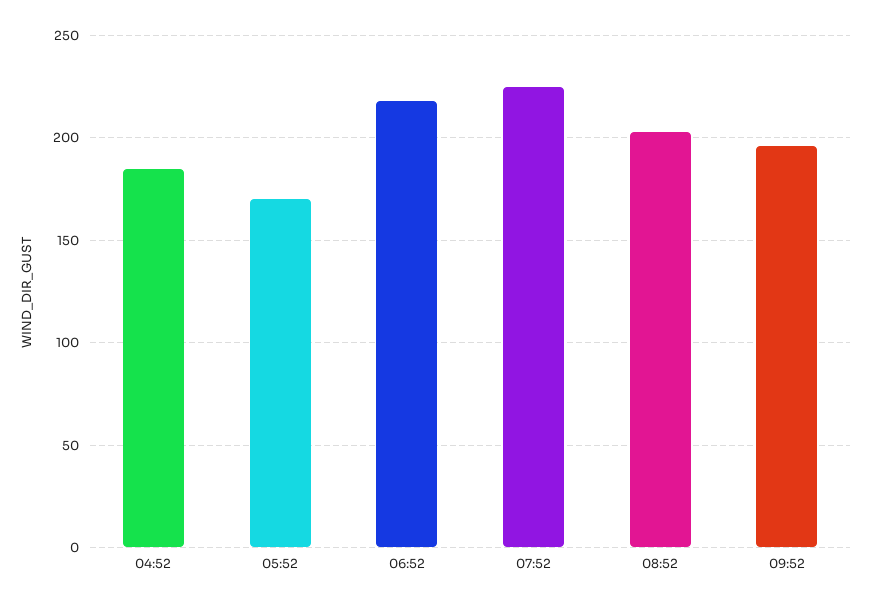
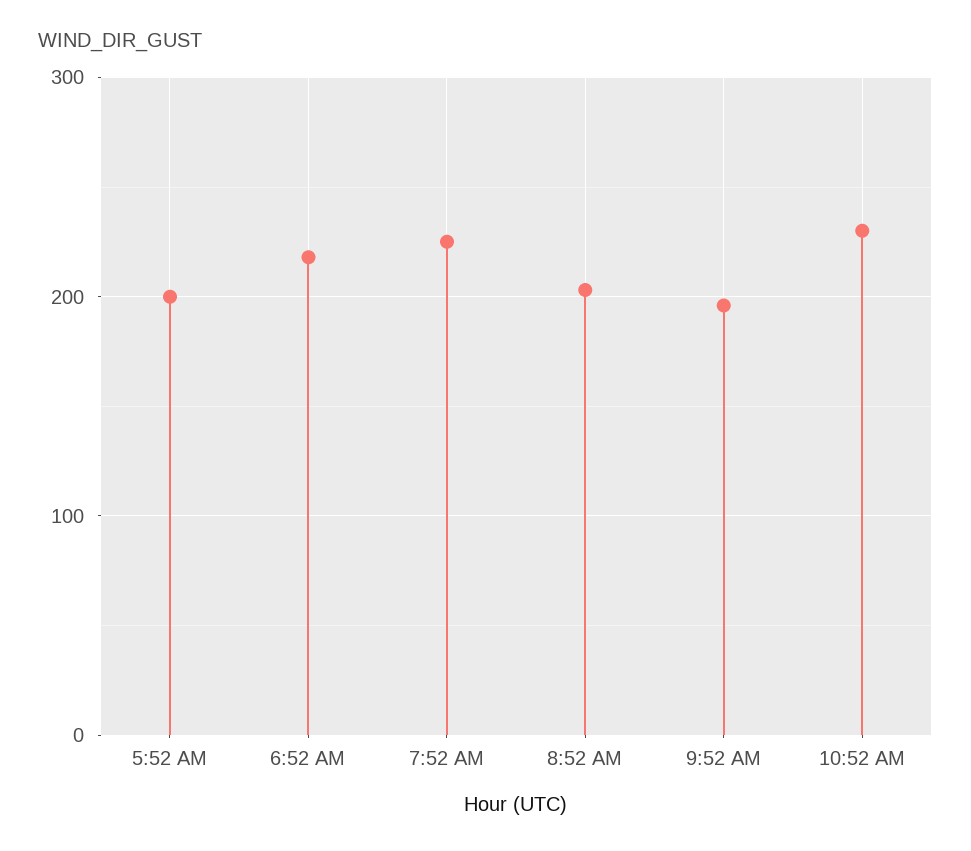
04:52: 185 -> none
05:52: 170 -> 200
10:52 AM: none -> 230

